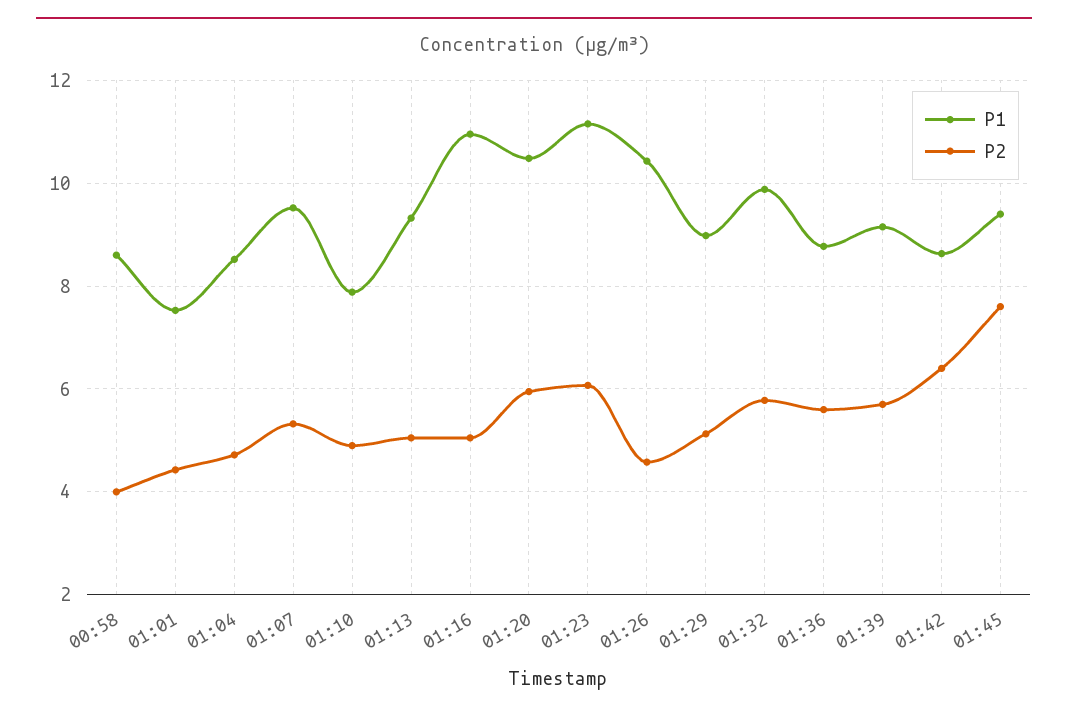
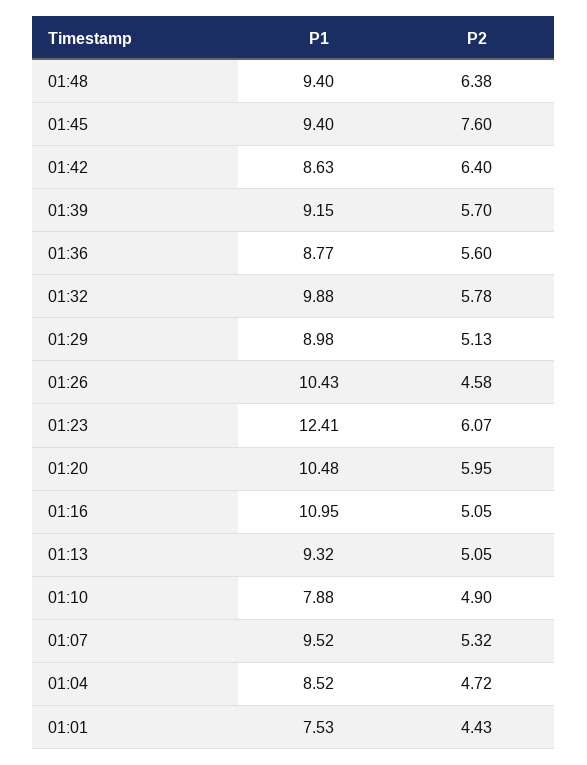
P1, 00:58: 8.6 -> none
P2, 00:58: 4 -> none
P1, 01:23: 11.2 -> 12.41
P1, 01:48: none -> 9.4
P2, 01:48: none -> 6.38

